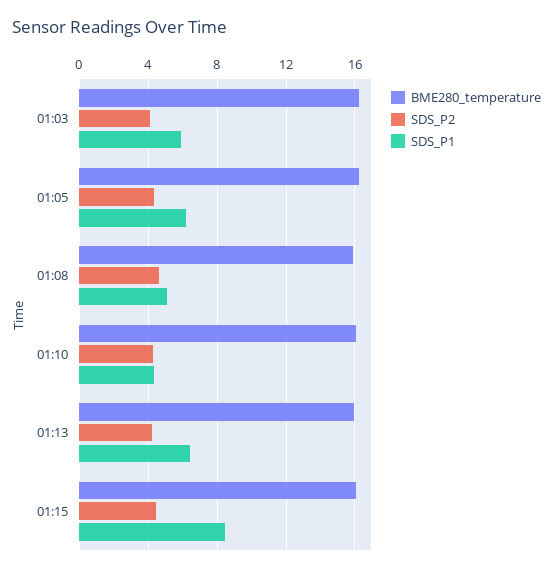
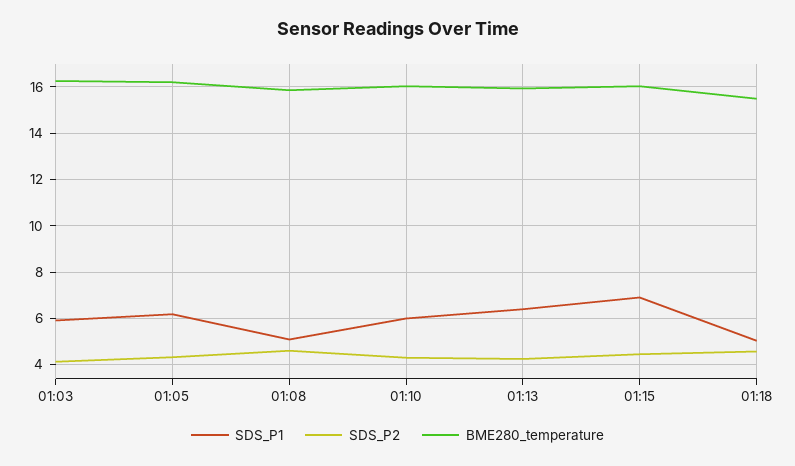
SDS_P1, 01:10: 4.5 -> 6
SDS_P1, 01:15: 8.5 -> 7
SDS_P1, 01:18: none -> 5
SDS_P2, 01:18: none -> 4.5
BME280_temperature, 01:18: none -> 15.5

